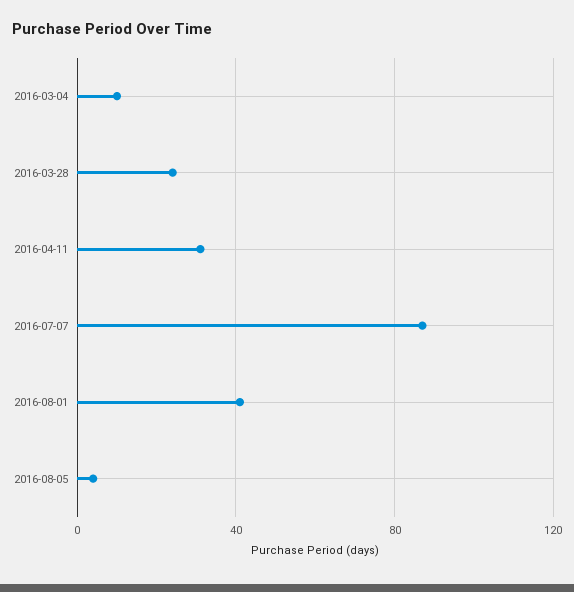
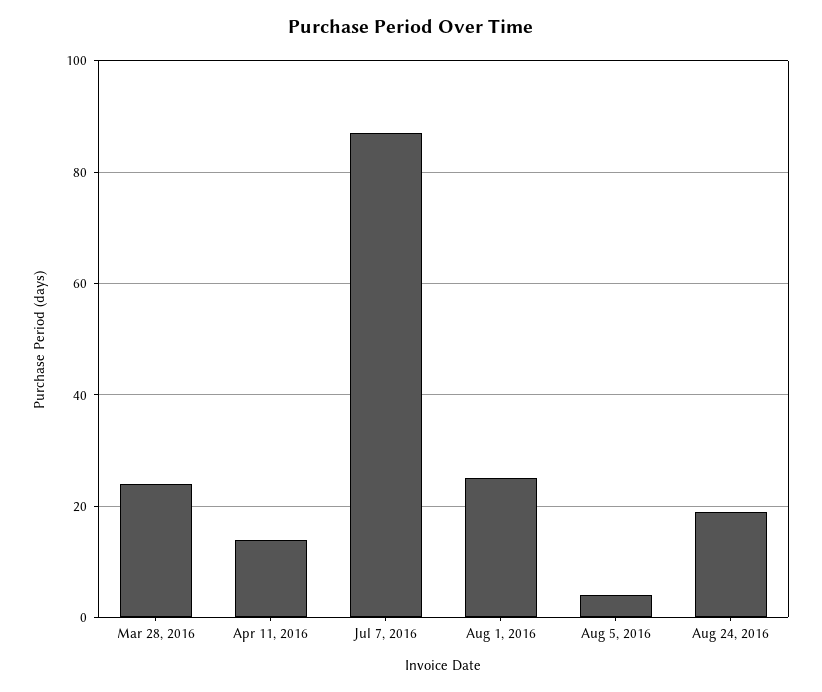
2016-03-04: 10 -> none
2016-04-11: 30 -> 15
2016-08-01: 40 -> 25
Aug 24, 2016: none -> 20

